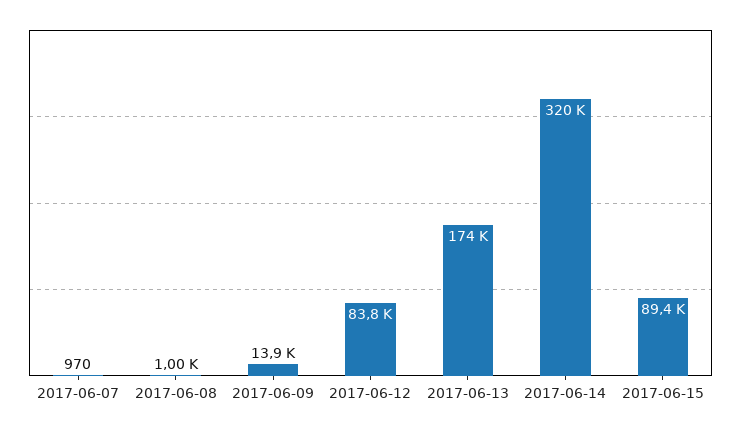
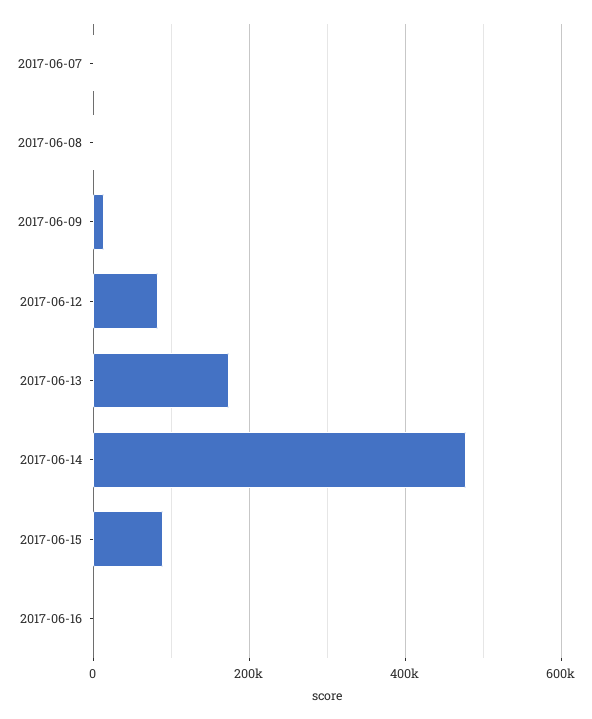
2017-06-14: 320000 -> 480000
2017-06-16: none -> 0

